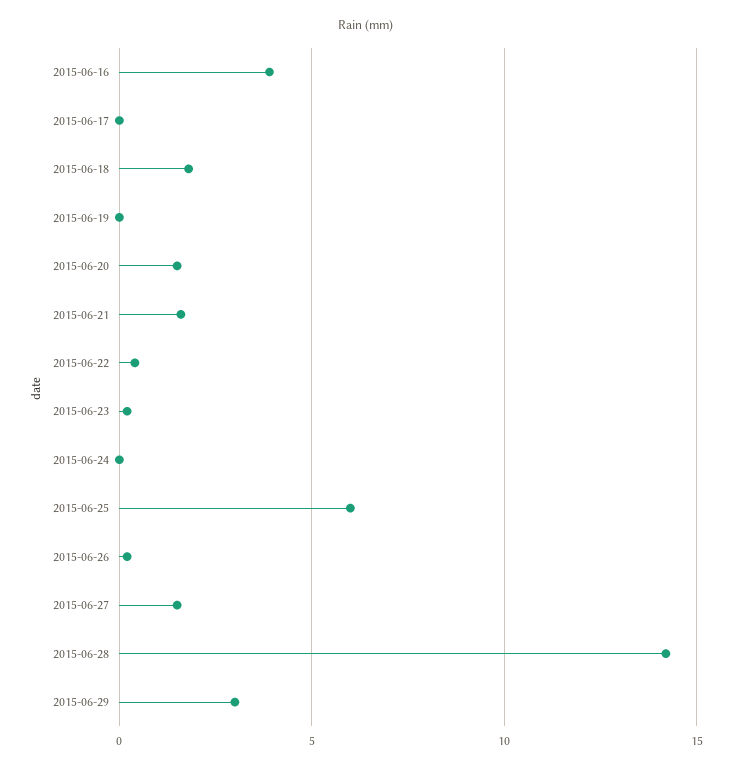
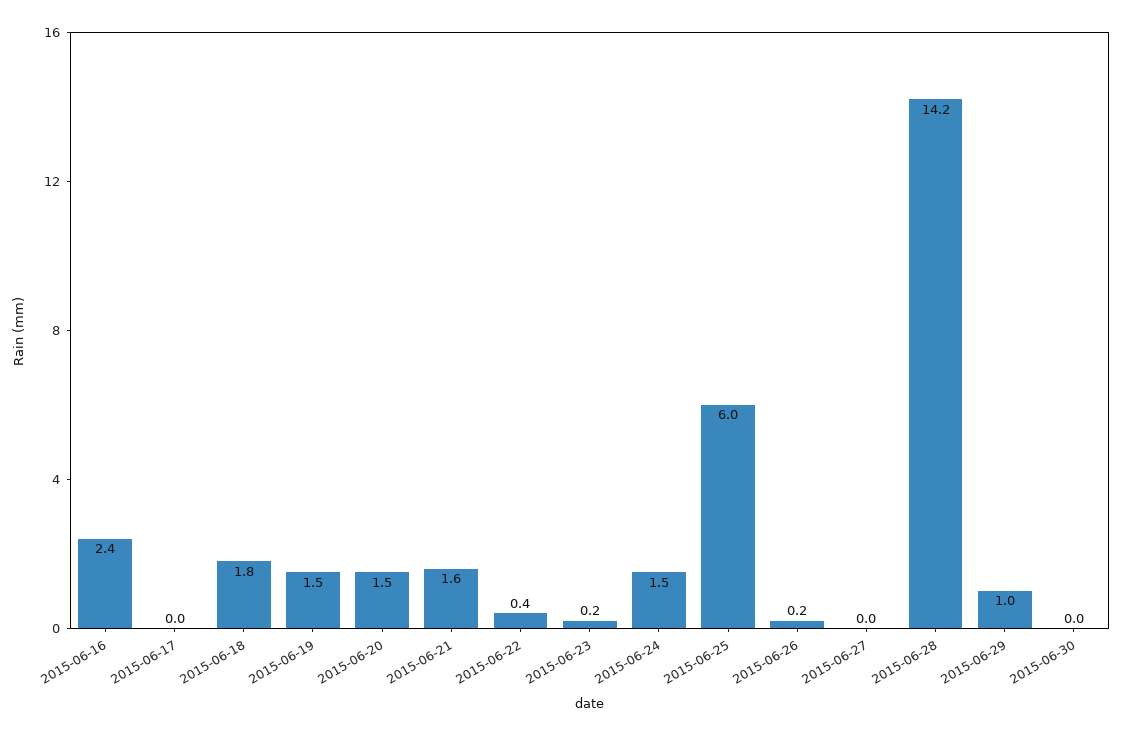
2015-06-16: 4 -> 2.4
2015-06-19: 0 -> 1.5
2015-06-24: 0 -> 1.5
2015-06-27: 1.5 -> 0
2015-06-29: 3 -> 1
2015-06-30: none -> 0

